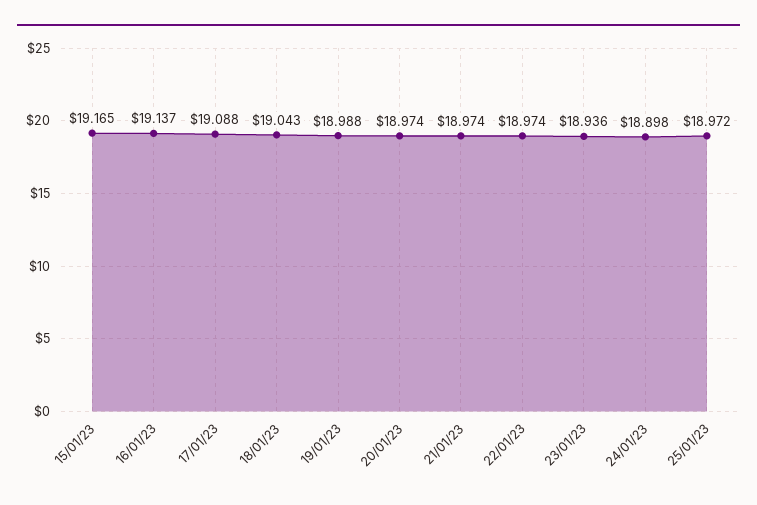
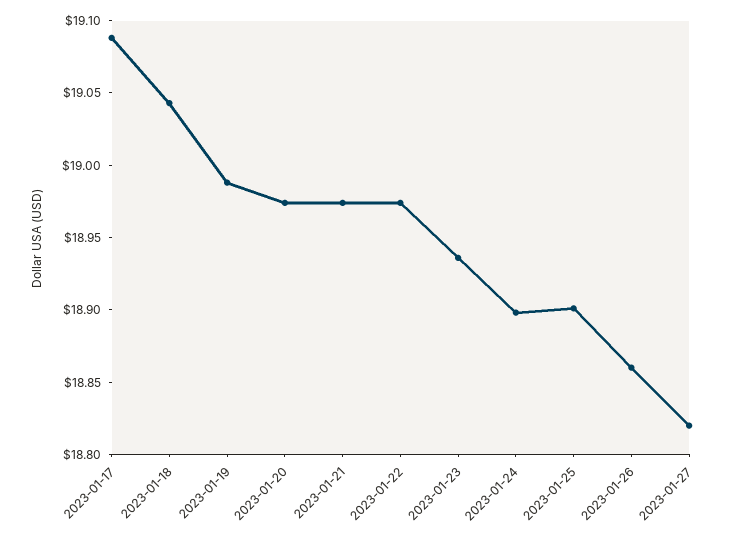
15/01/23: 19.165 -> none
16/01/23: 19.137 -> none
25/01/23: 18.972 -> 18.9
2023-01-26: none -> 18.86
2023-01-27: none -> 18.82

